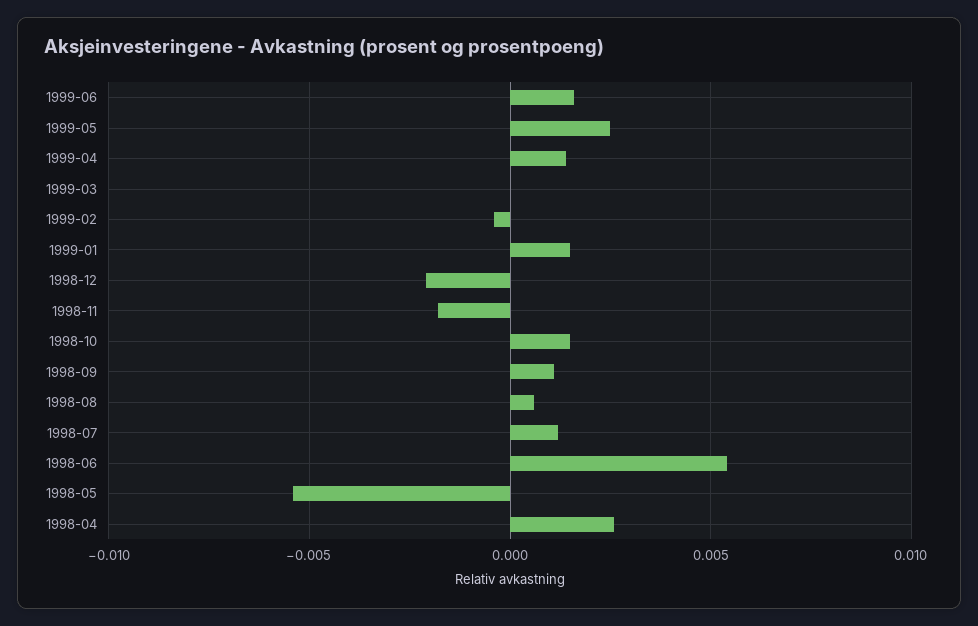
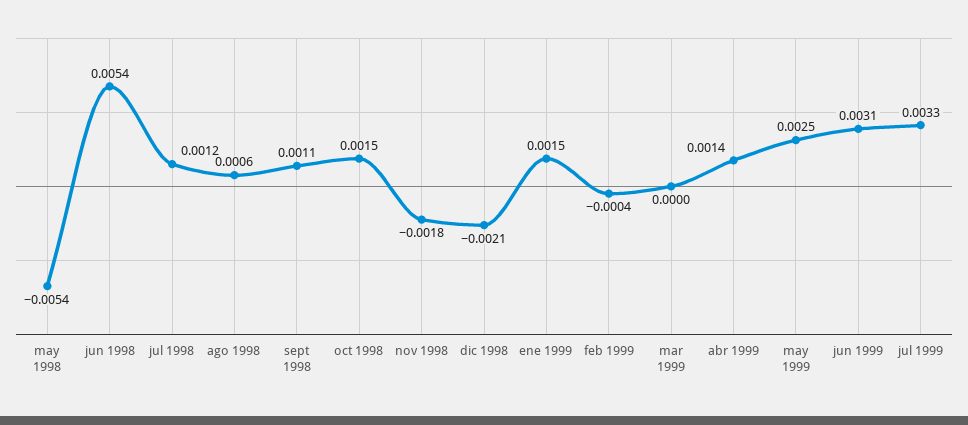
1999-06: 0.0015 -> 0.0031
1998-04: 0.0025 -> none
jul 1999: none -> 0.0033

